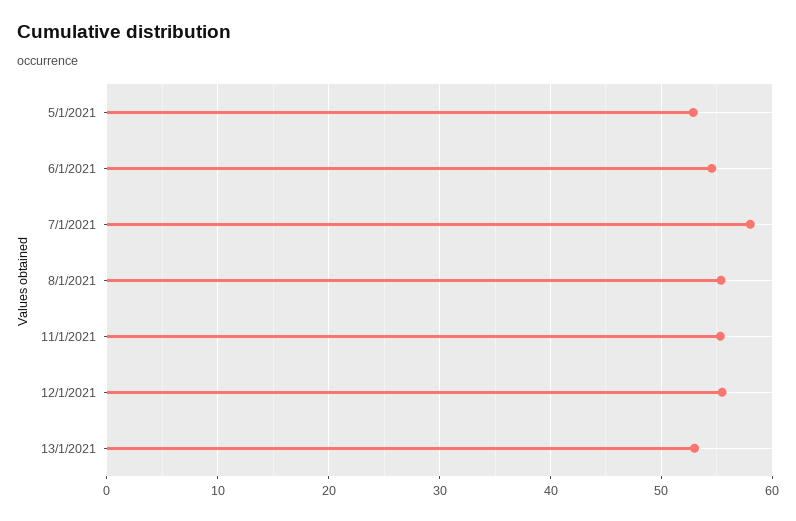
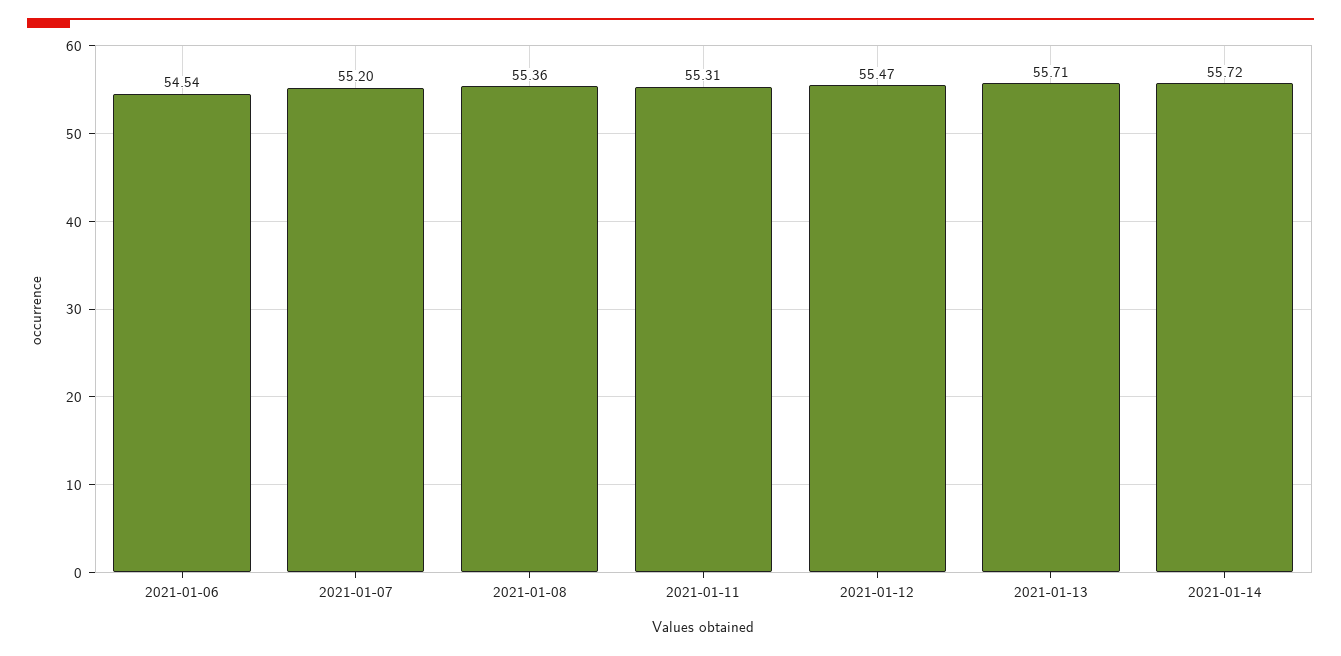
5/1/2021: 53 -> none
7/1/2021: 58 -> 55.2
13/1/2021: 53 -> 55.71
2021-01-14: none -> 55.72

